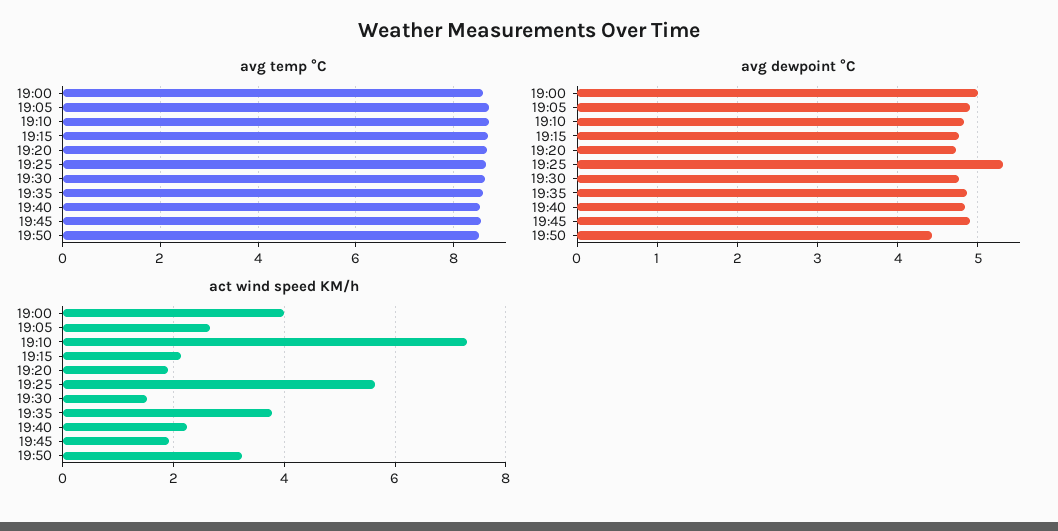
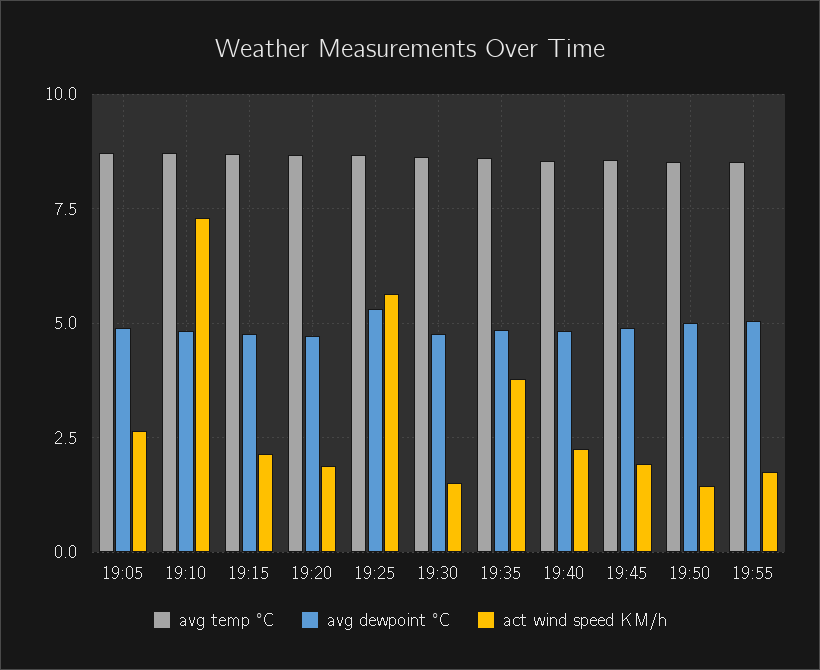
avg temp °C, 19:00: 8.6 -> none
avg dewpoint °C, 19:00: 5 -> none
avg dewpoint °C, 19:50: 4.4 -> 5
act wind speed KM/h, 19:00: 4 -> none
act wind speed KM/h, 19:50: 3.2 -> 1.5
avg temp °C, 19:55: none -> 8.5
avg dewpoint °C, 19:55: none -> 5
act wind speed KM/h, 19:55: none -> 1.75

